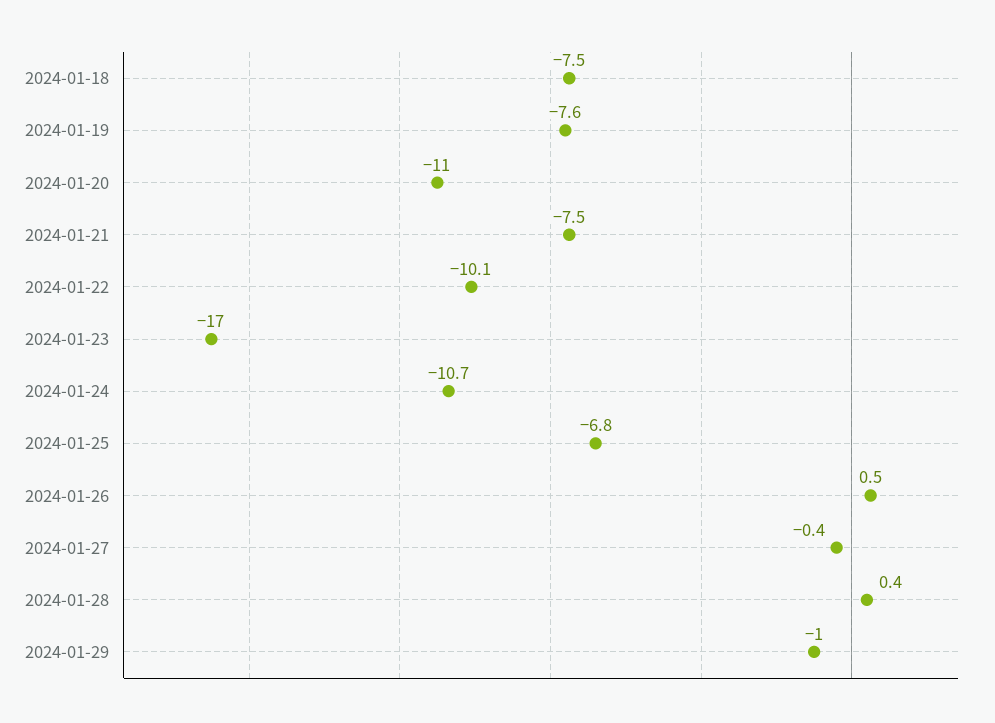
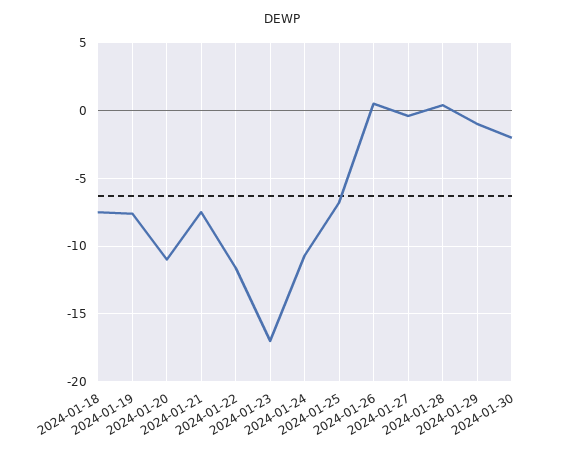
2024-01-22: -10.1 -> -11.5
2024-01-30: none -> -2

